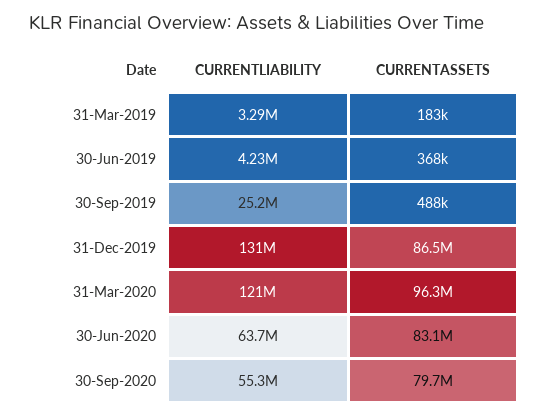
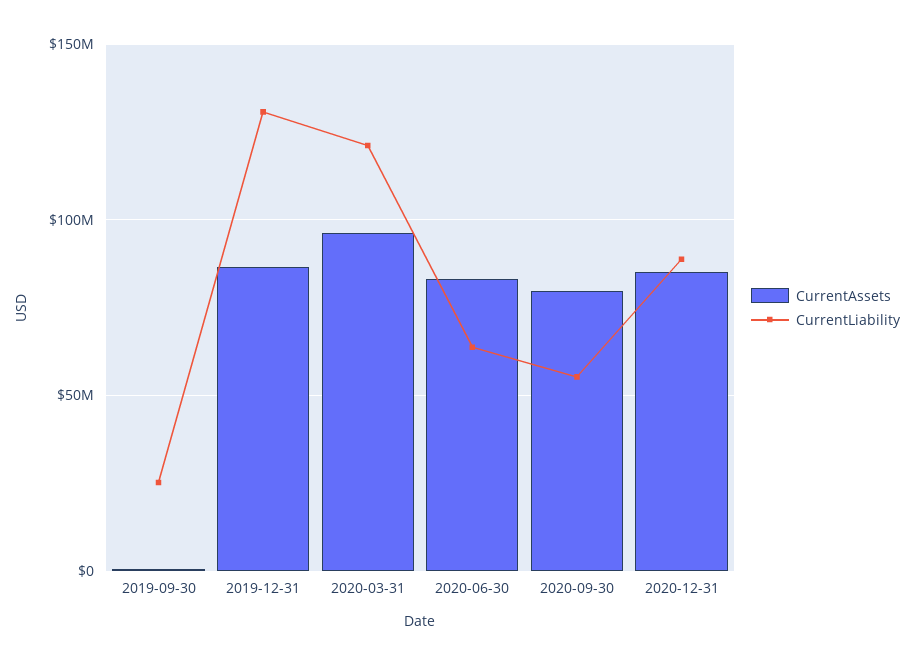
CURRENTLIABILITY, 31-Mar-2019: 3290000 -> none
CURRENTASSETS, 31-Mar-2019: 183000 -> none
CURRENTLIABILITY, 30-Jun-2019: 4230000 -> none
CURRENTASSETS, 30-Jun-2019: 368000 -> none
CURRENTASSETS, 2020-12-31: none -> 85000000
CURRENTLIABILITY, 2020-12-31: none -> 90000000

